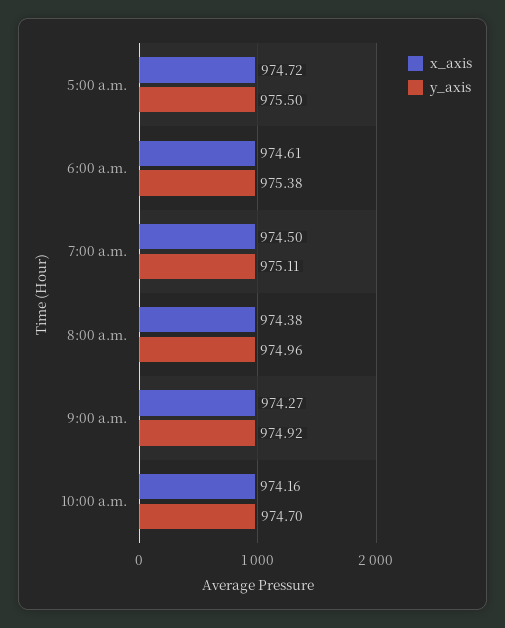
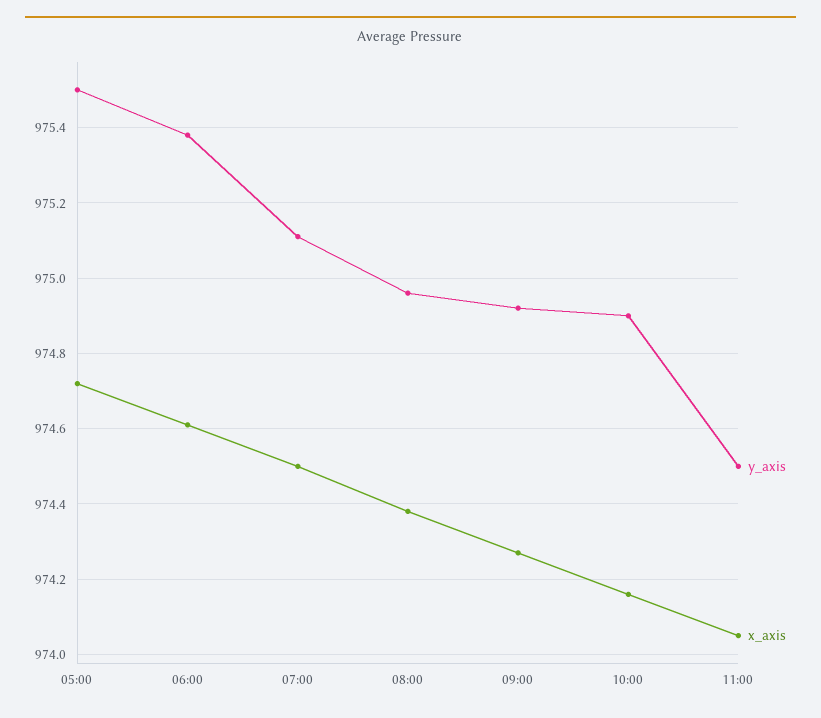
y_axis, 10:00 a.m.: 974.7 -> 974.9
y_axis, 11:00: none -> 974.5
x_axis, 11:00: none -> 974.05

